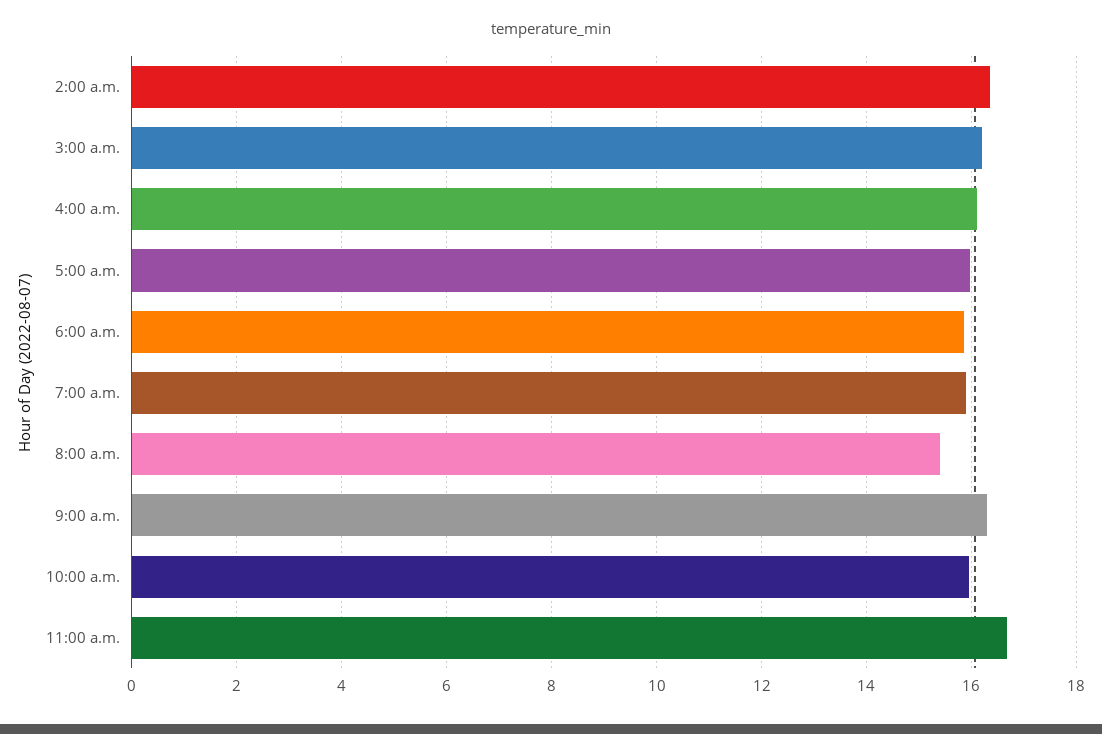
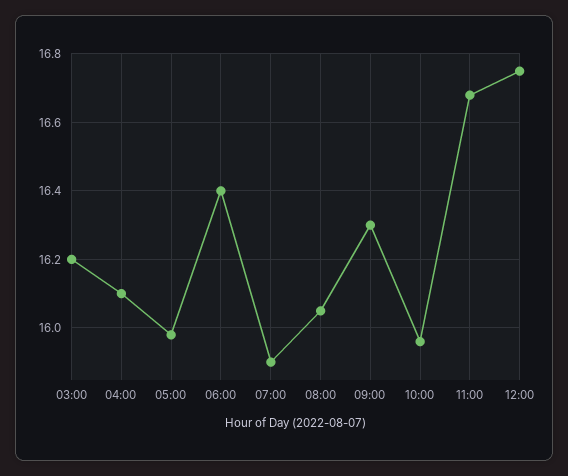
2:00 a.m.: 16.4 -> none
6:00 a.m.: 15.8 -> 16.4
8:00 a.m.: 15.4 -> 16.05
12:00: none -> 16.75

